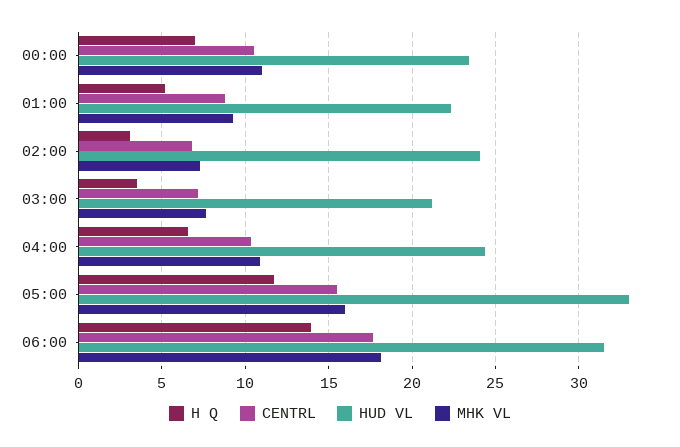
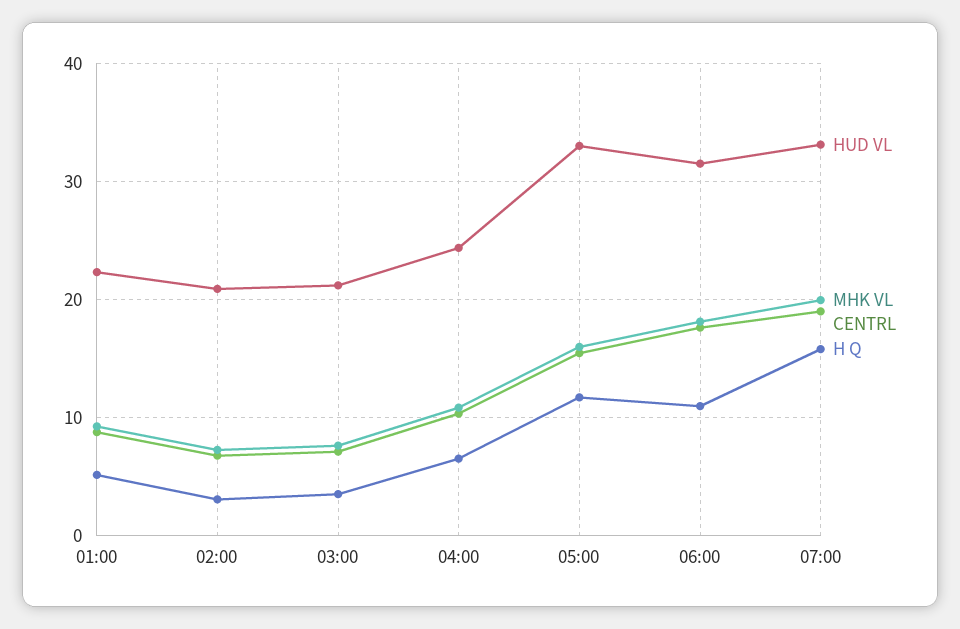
H Q, 00:00: 7 -> none
CENTRL, 00:00: 10.5 -> none
HUD VL, 00:00: 23.5 -> none
MHK VL, 00:00: 11 -> none
HUD VL, 02:00: 24 -> 21
H Q, 06:00: 14 -> 11
HUD VL, 07:00: none -> 33
MHK VL, 07:00: none -> 20
CENTRL, 07:00: none -> 19
H Q, 07:00: none -> 16

